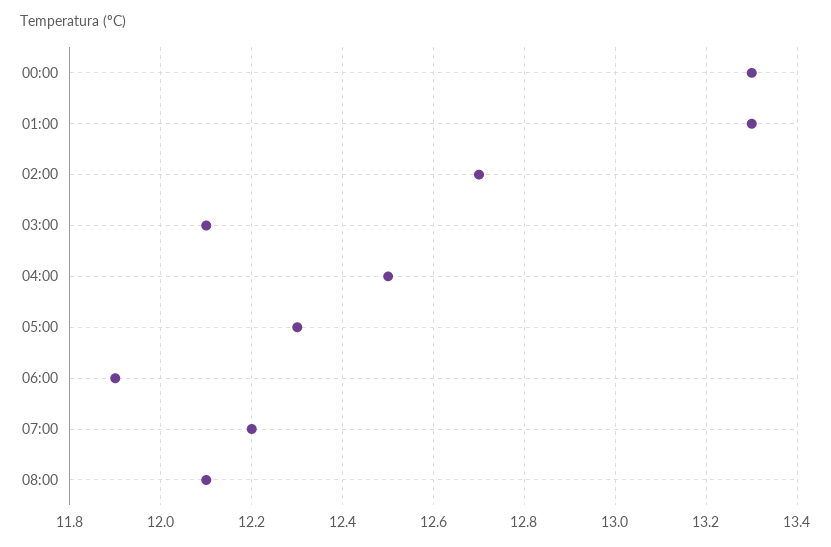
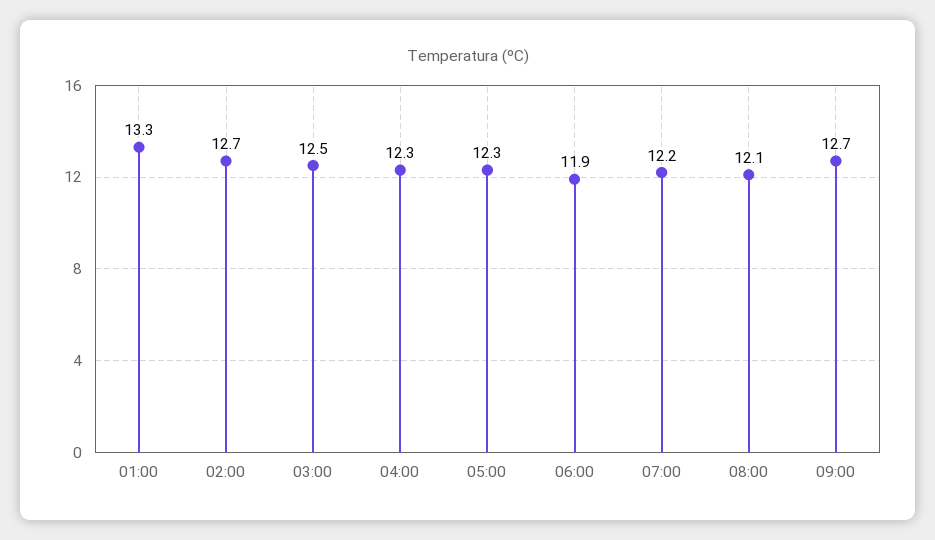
00:00: 13.3 -> none
03:00: 12.1 -> 12.5
04:00: 12.5 -> 12.3
09:00: none -> 12.7

